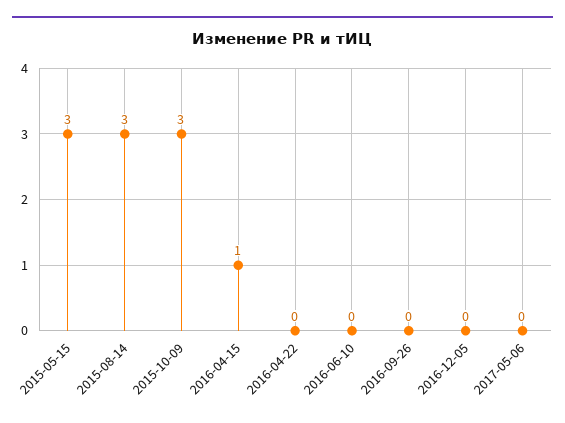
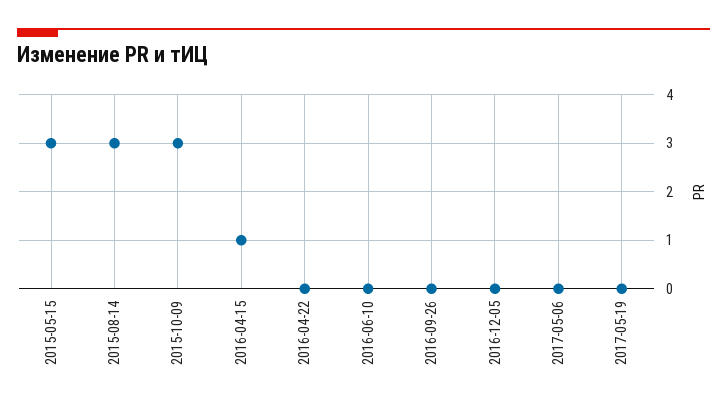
2017-05-19: none -> 0

